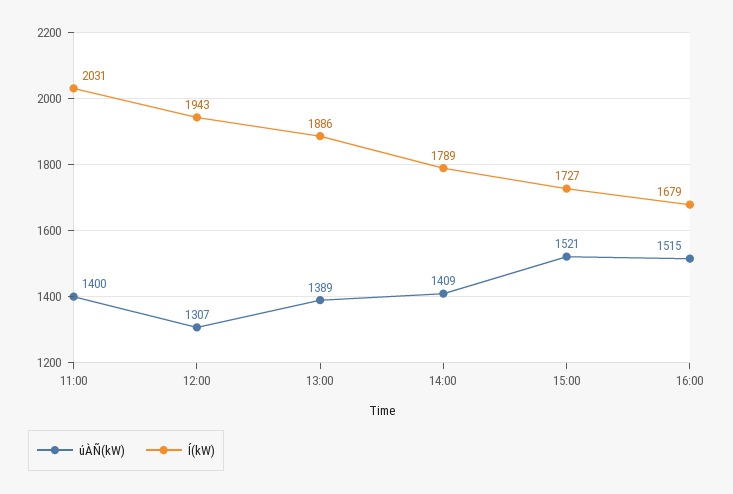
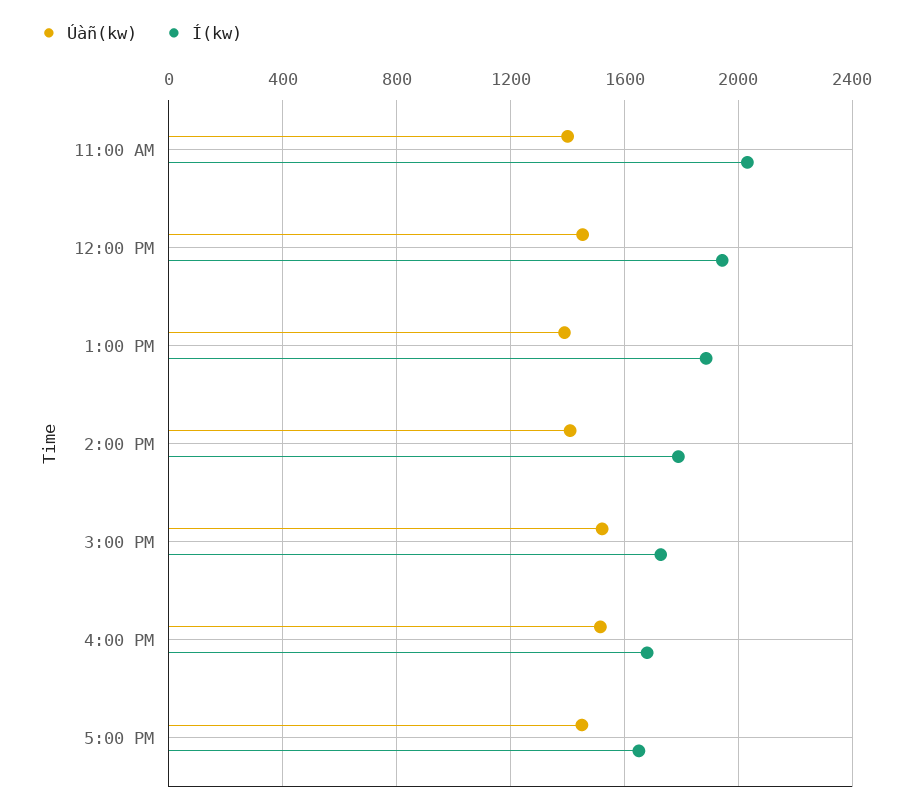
úÀÑ(kW), 12:00: 1307 -> 1450
úÀÑ(kW), 5:00 PM: none -> 1450
Í(kW), 5:00 PM: none -> 1650

